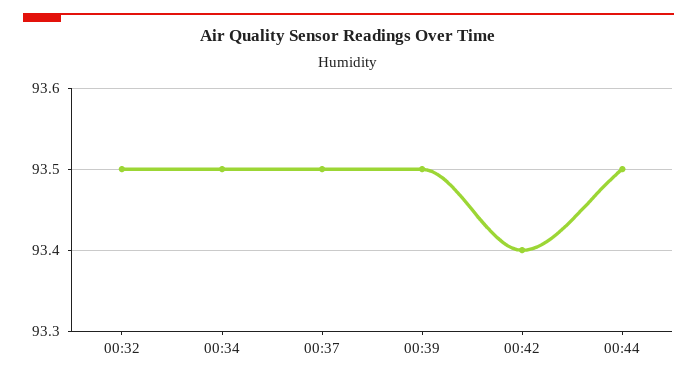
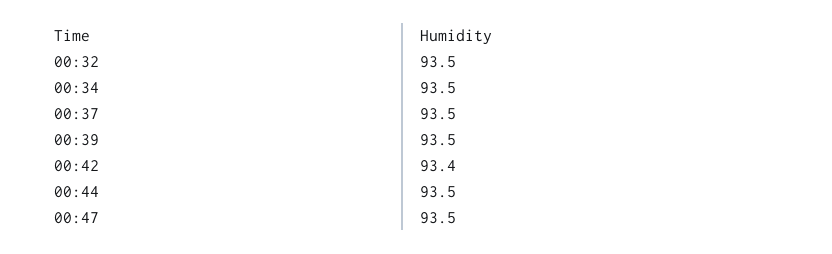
00:47: none -> 93.5

